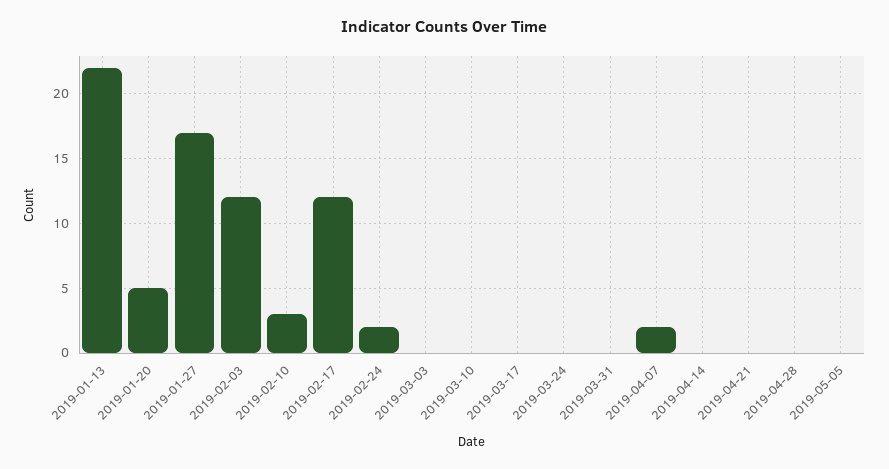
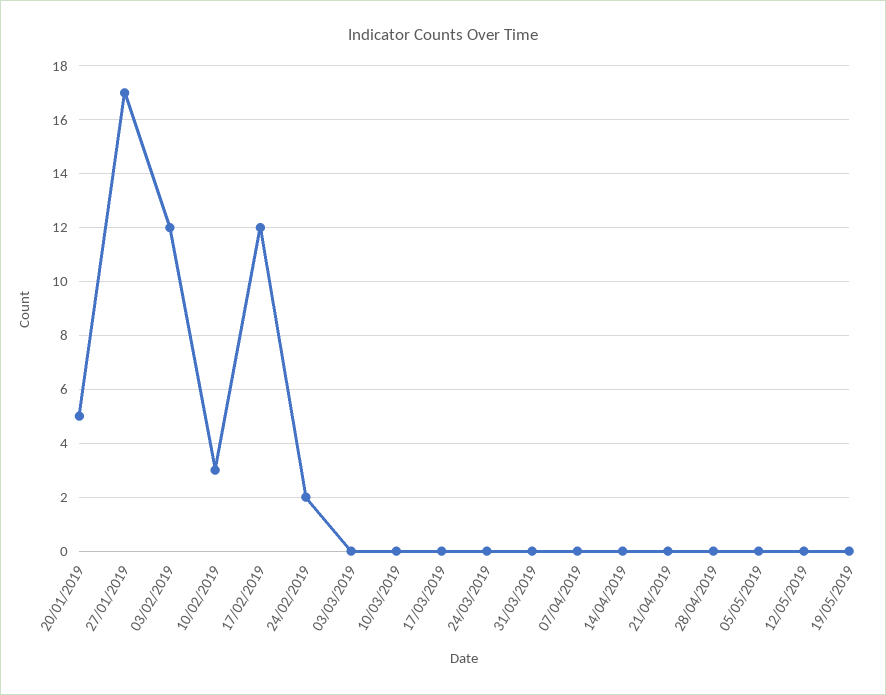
2019-01-13: 22 -> none
2019-04-07: 2 -> 0
12/05/2019: none -> 0
19/05/2019: none -> 0

